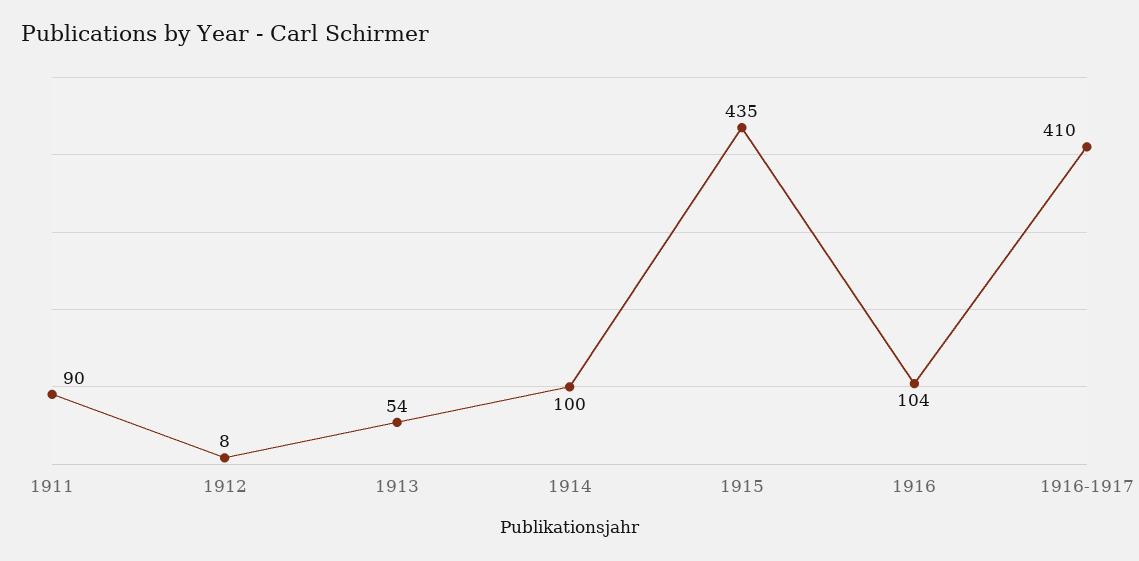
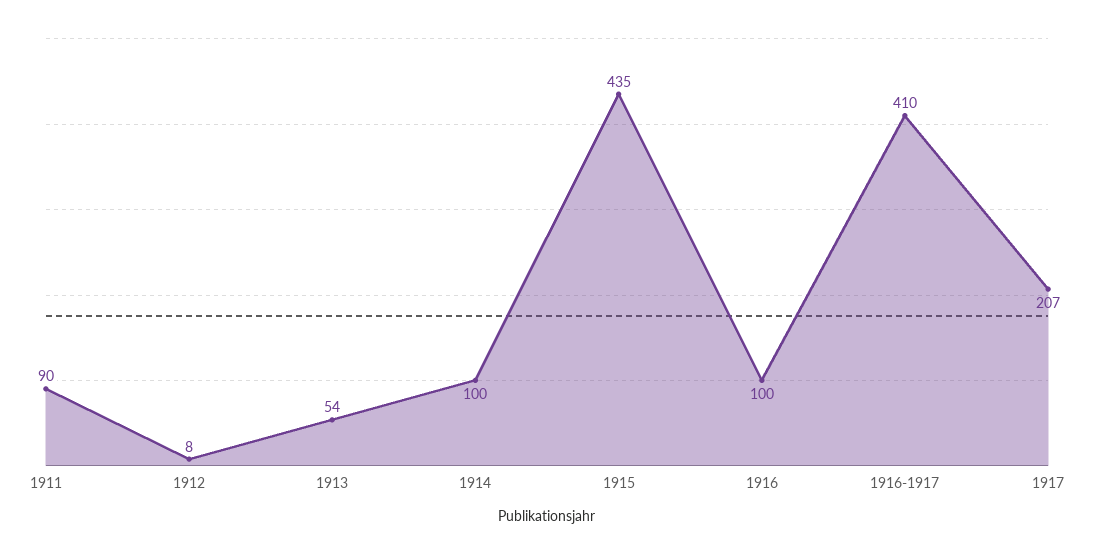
1916: 104 -> 100
1917: none -> 207

